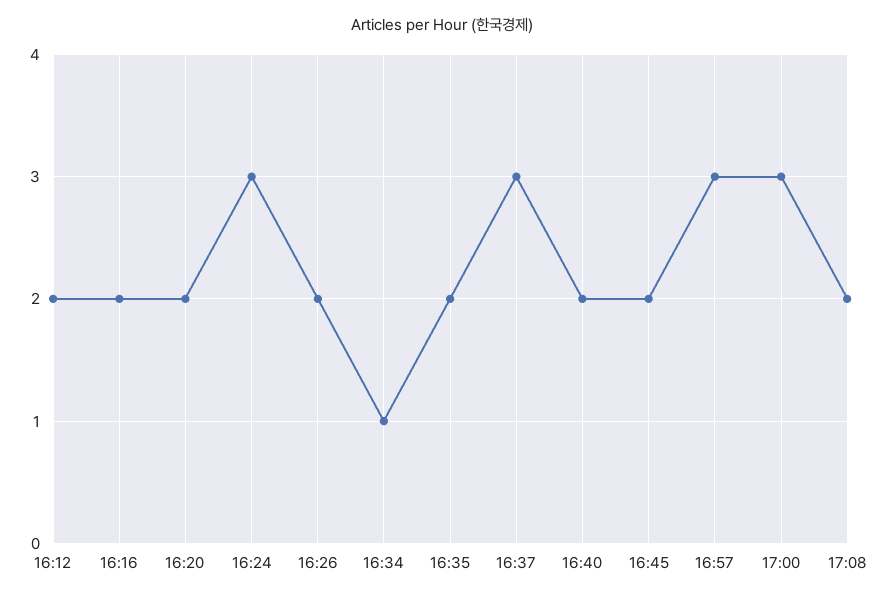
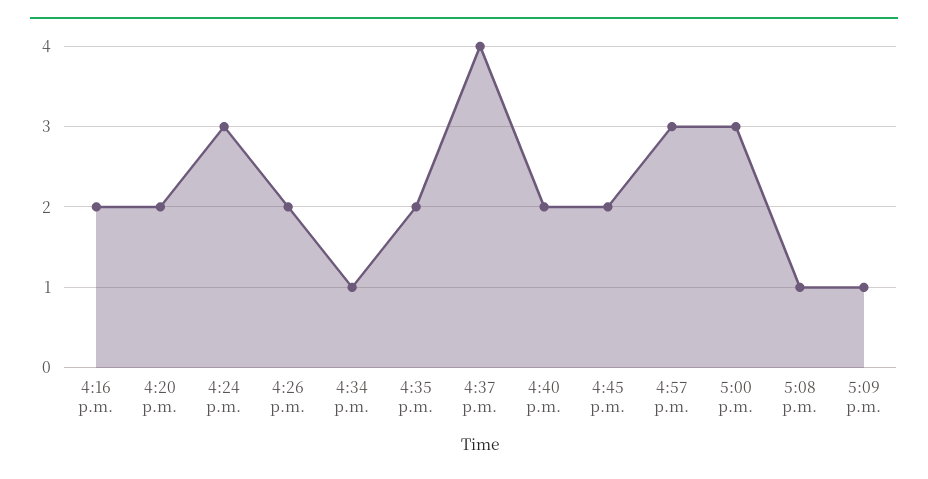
16:12: 2 -> none
16:37: 3 -> 4
17:08: 2 -> 1
5:09 p.m.: none -> 1

